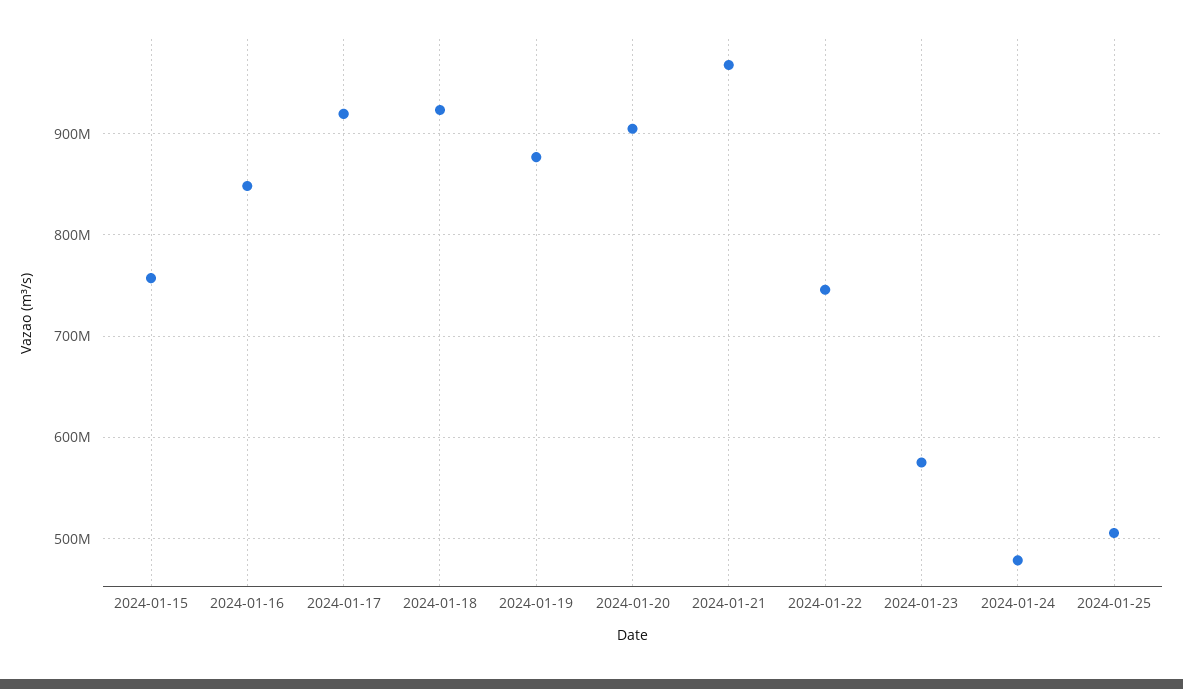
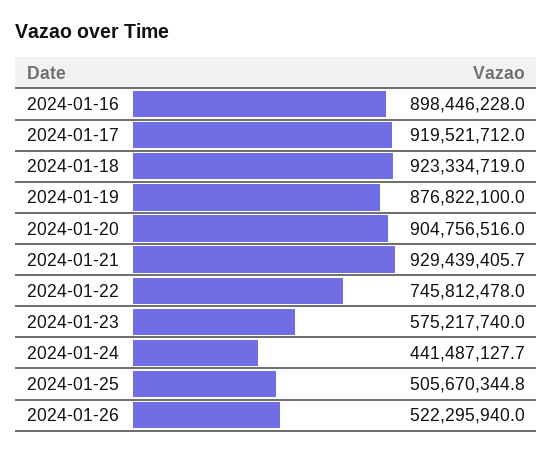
2024-01-15: 760000000 -> none
2024-01-16: 850000000 -> 898446228
2024-01-21: 970000000 -> 929439405.7
2024-01-24: 480000000 -> 441487127.7
2024-01-26: none -> 522295940

